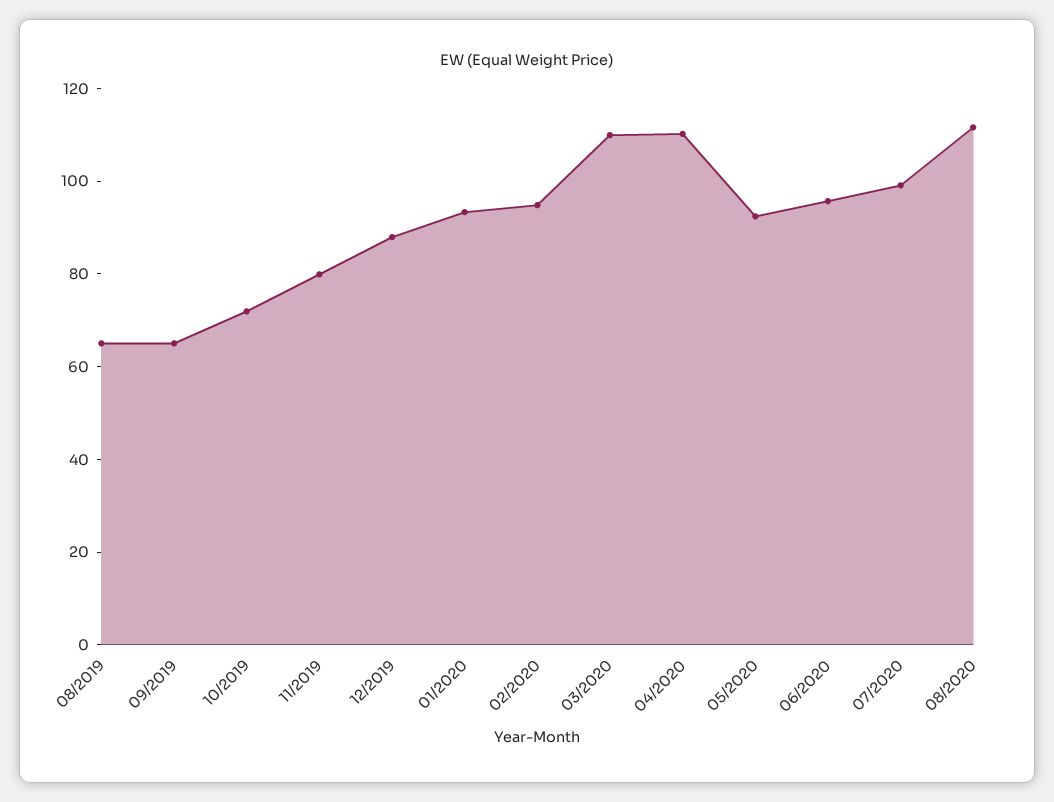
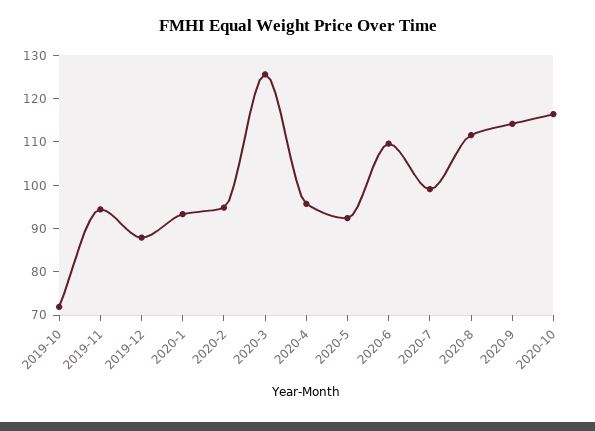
08/2019: 65 -> none
09/2019: 65 -> none
11/2019: 80 -> 94
03/2020: 110 -> 126
04/2020: 110 -> 96
06/2020: 95 -> 110
2020-9: none -> 114
2020-10: none -> 116

